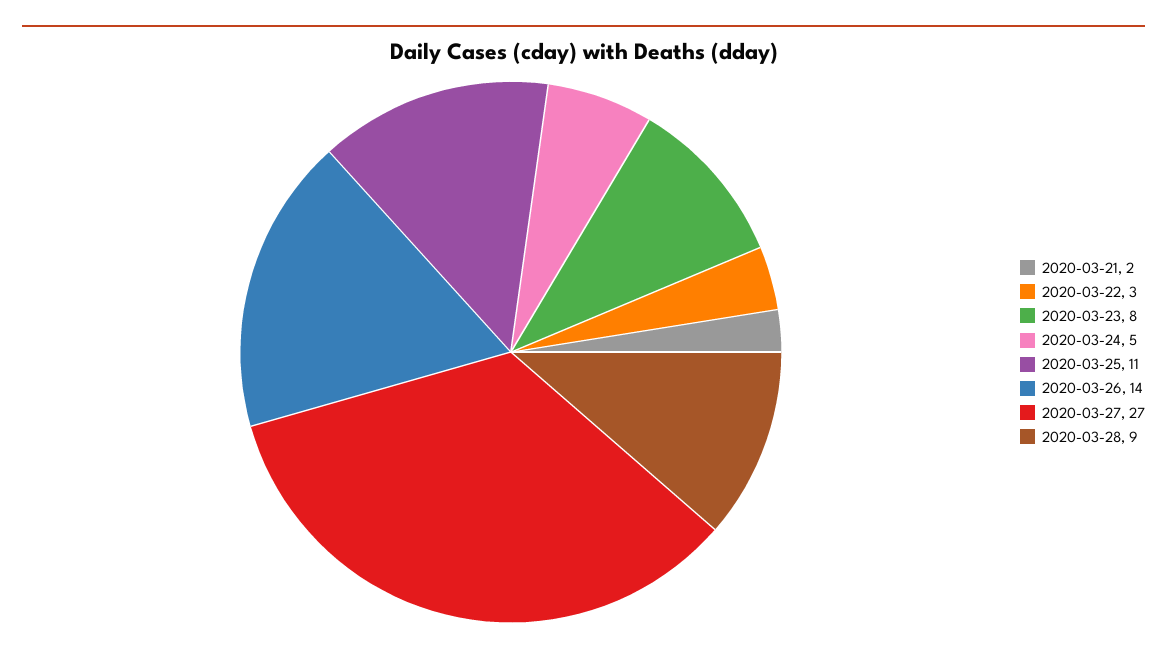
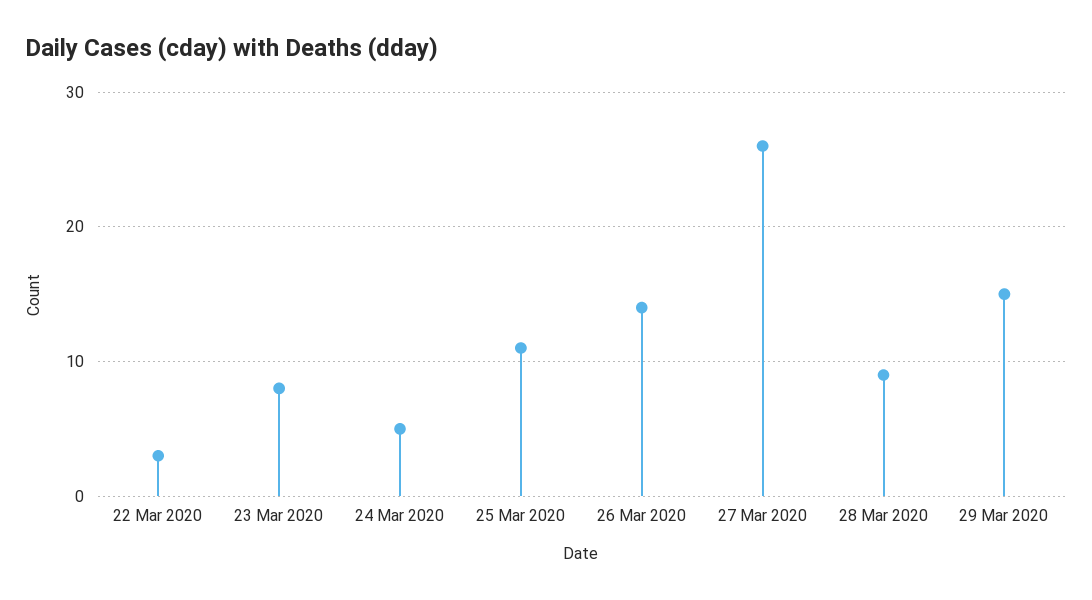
2020-03-21: 2 -> none
2020-03-27: 27 -> 26
29 Mar 2020: none -> 15

